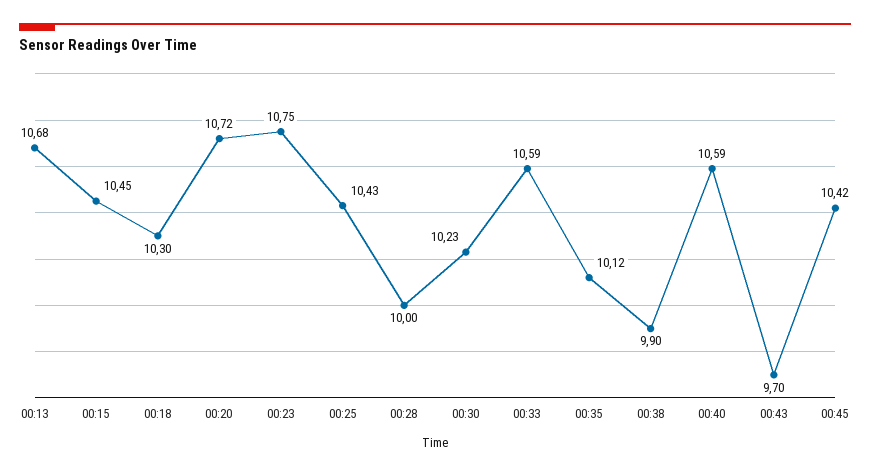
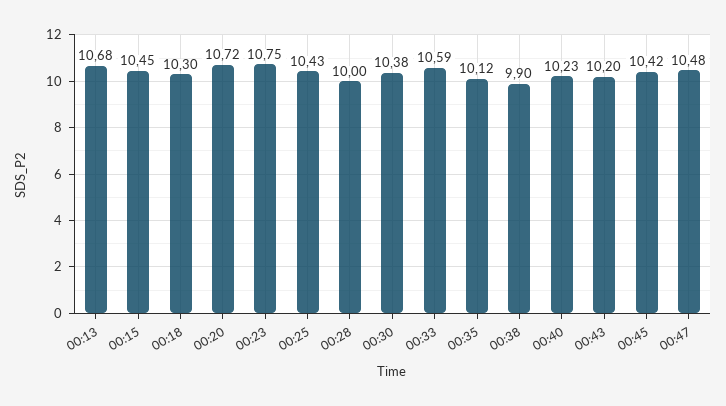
00:30: 10.23 -> 10.38
00:40: 10.59 -> 10.23
00:43: 9.7 -> 10.2
00:47: none -> 10.48

